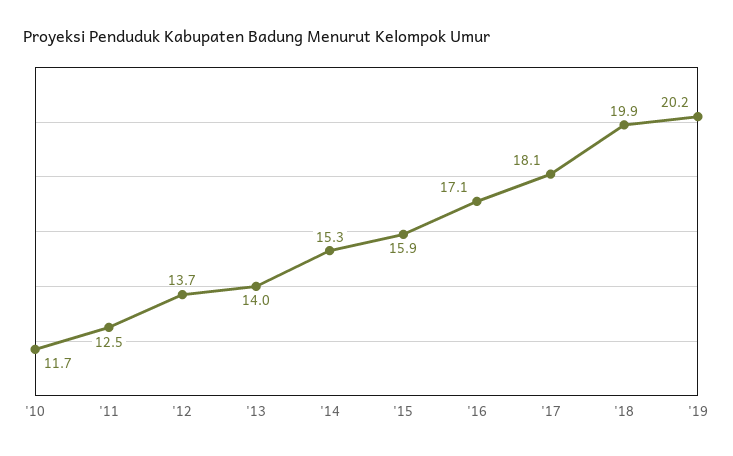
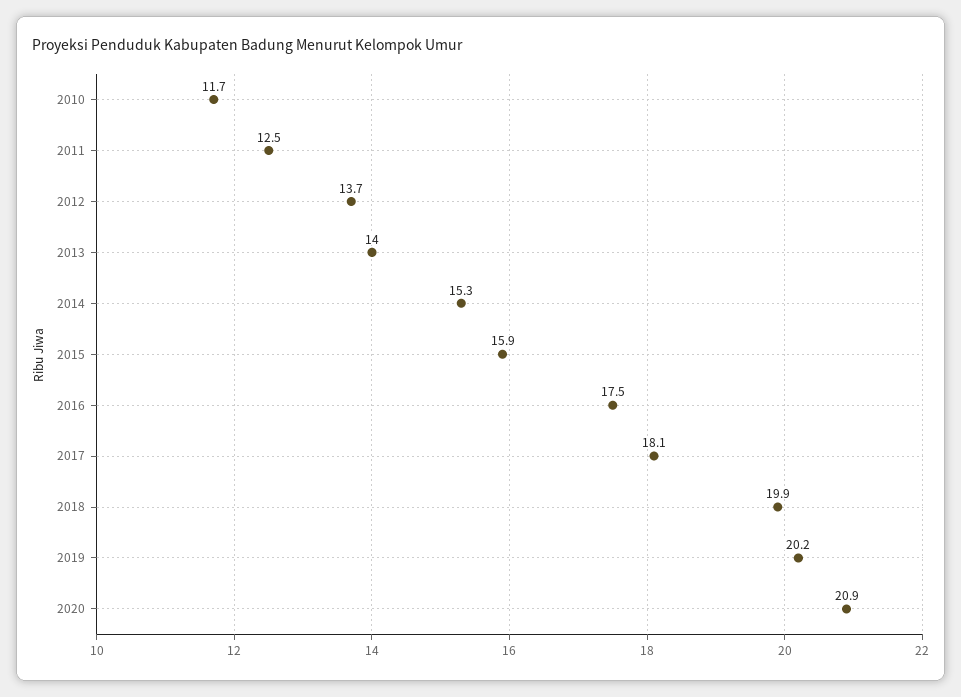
'16: 17.1 -> 17.5
2020: none -> 20.9

